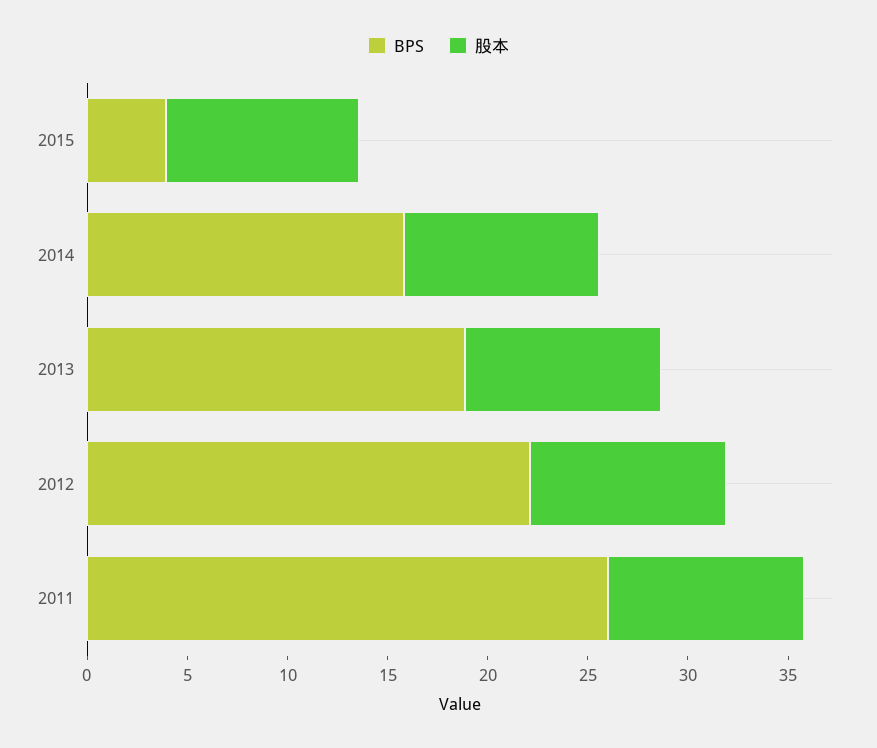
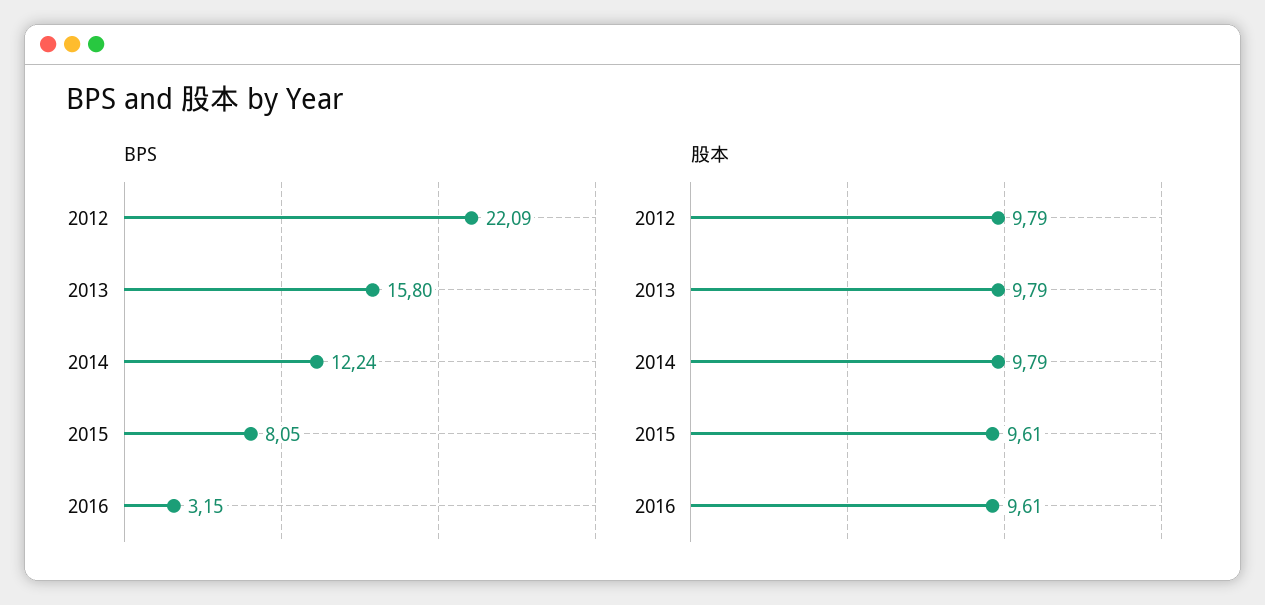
BPS, 2015: 4 -> 8.05
BPS, 2014: 16 -> 12.24
BPS, 2013: 19 -> 15.8
BPS, 2011: 26 -> none
股本, 2011: 10 -> none
BPS, 2016: none -> 3.15
股本, 2016: none -> 9.61

